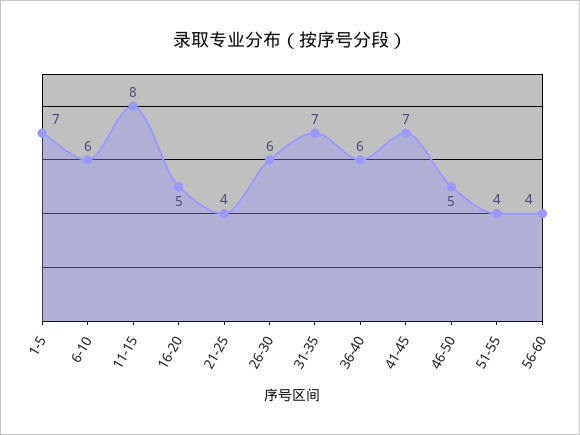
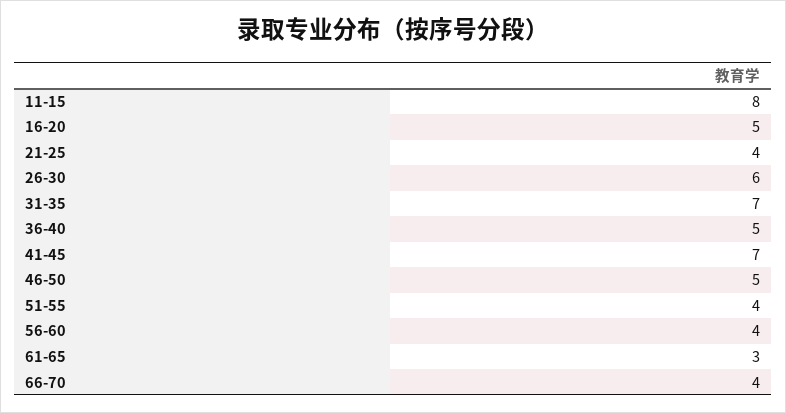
1-5: 7 -> none
6-10: 6 -> none
36-40: 6 -> 5
61-65: none -> 3
66-70: none -> 4

